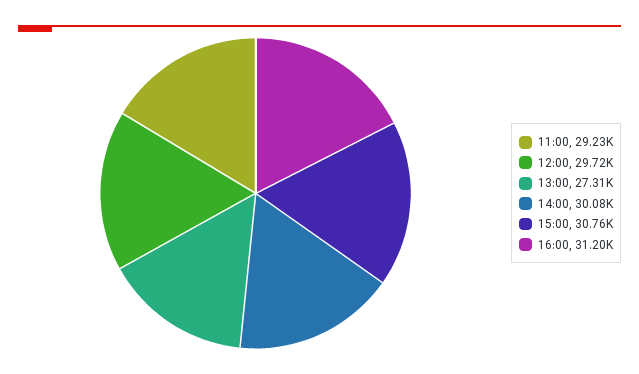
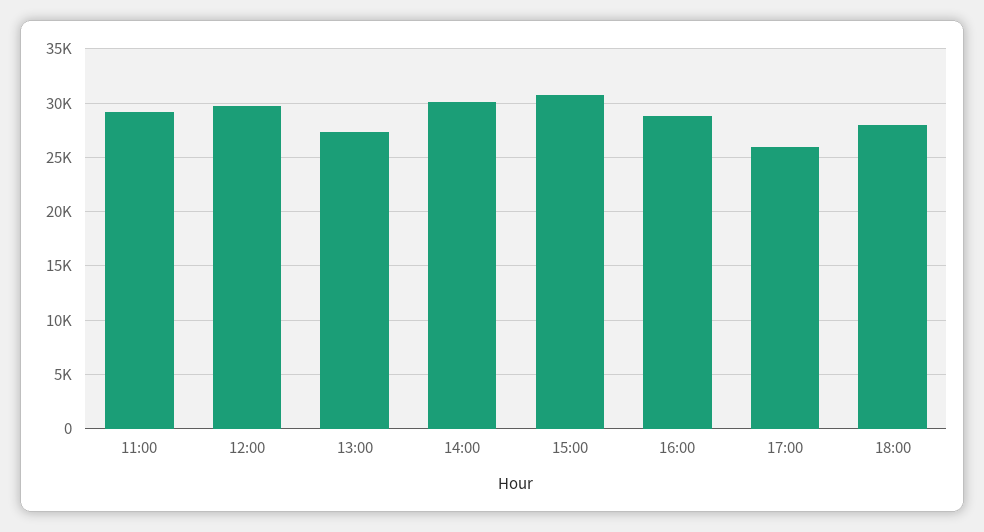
16:00: 31200 -> 29000
17:00: none -> 26000
18:00: none -> 28000

